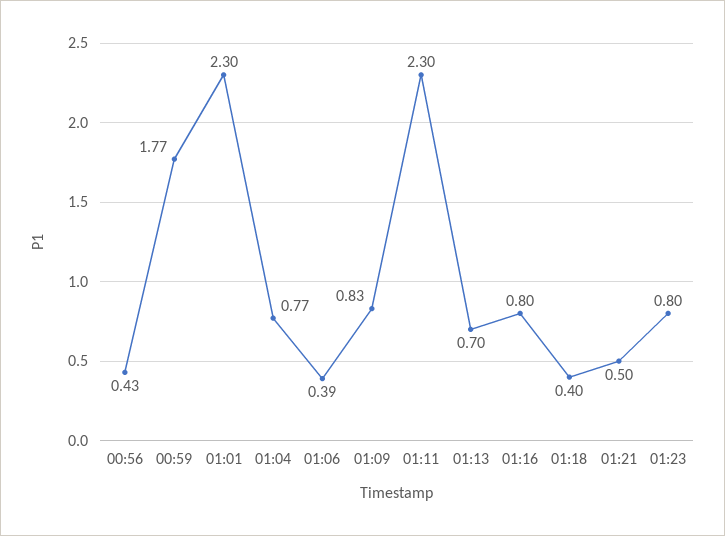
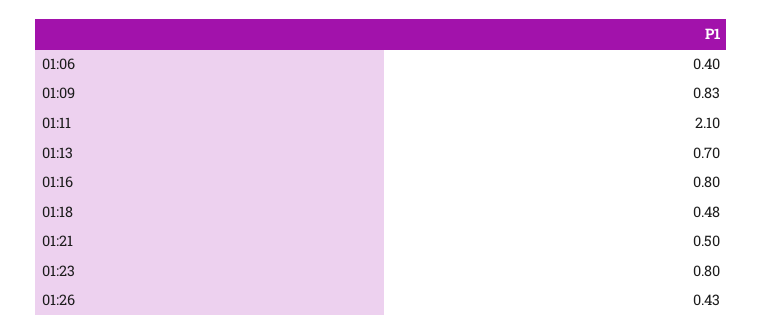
00:56: 0.43 -> none
00:59: 1.77 -> none
01:01: 2.3 -> none
01:04: 0.77 -> none
01:06: 0.39 -> 0.4
01:11: 2.3 -> 2.1
01:18: 0.4 -> 0.48
01:26: none -> 0.43

